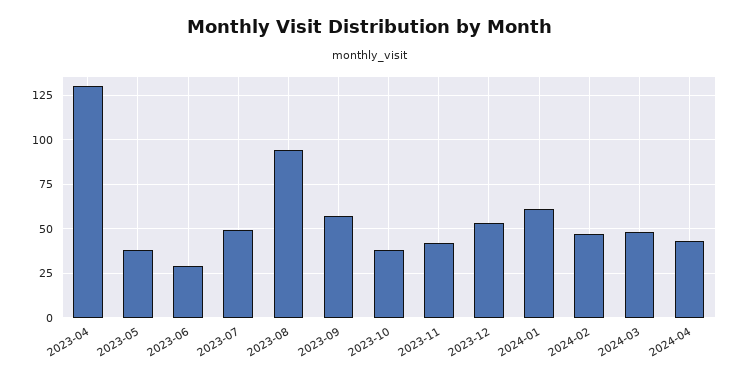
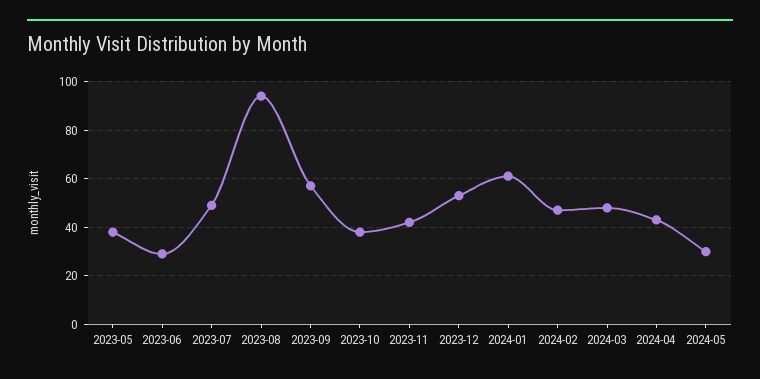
2023-04: 130 -> none
2024-05: none -> 30

